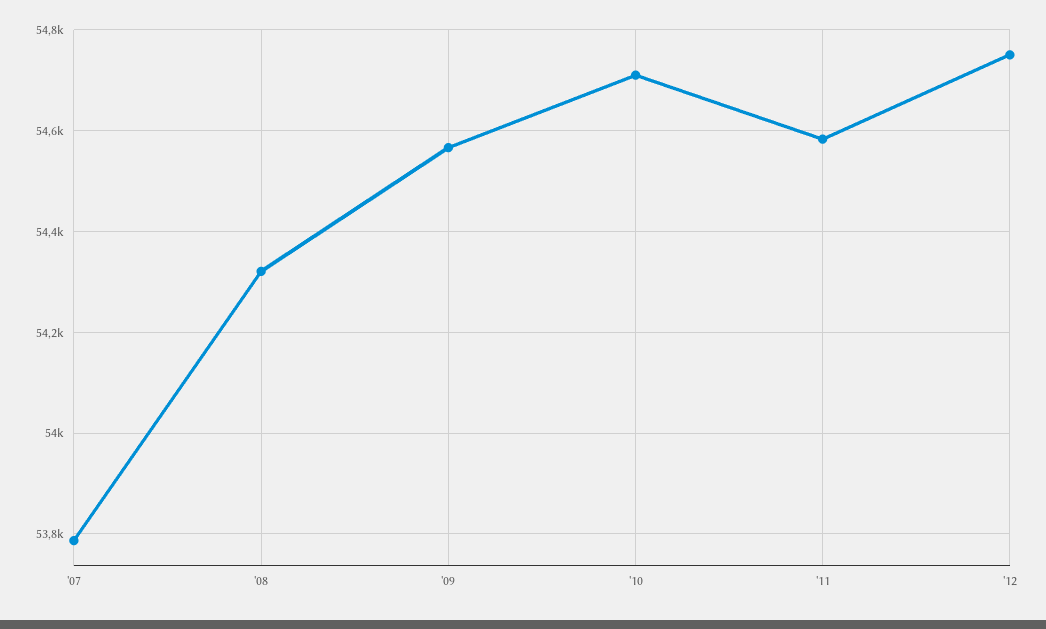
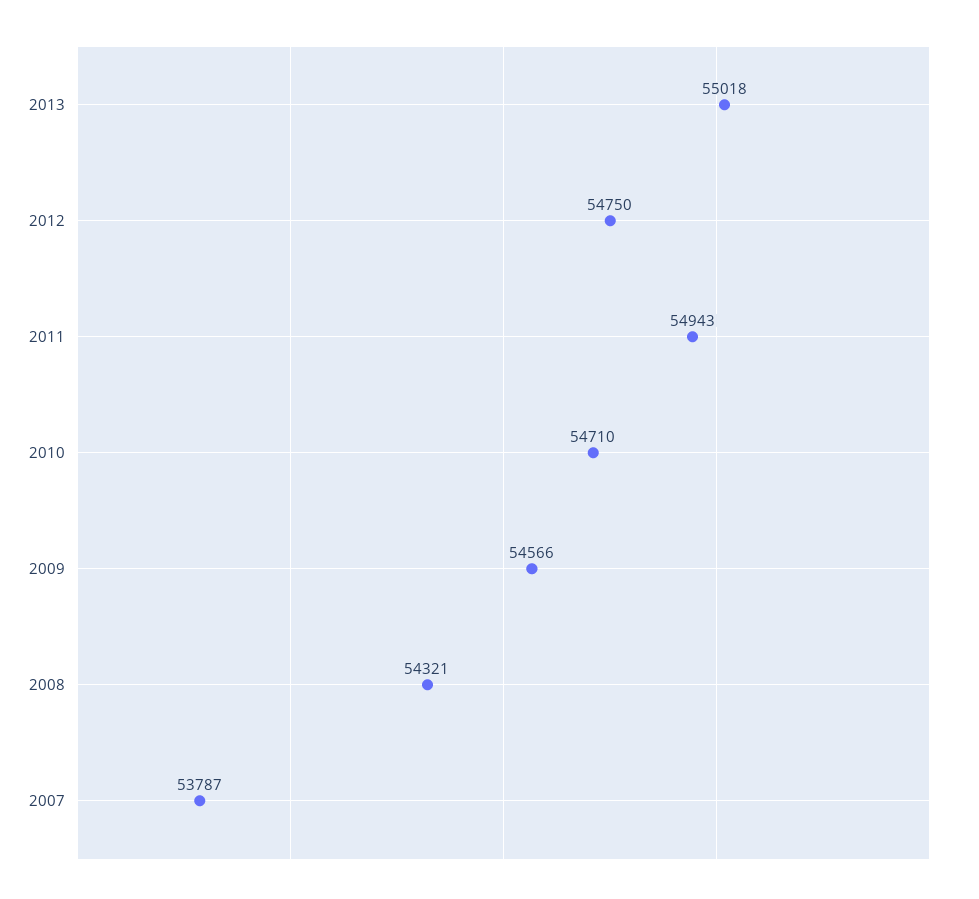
'11: 54580 -> 54943
2013: none -> 55018

